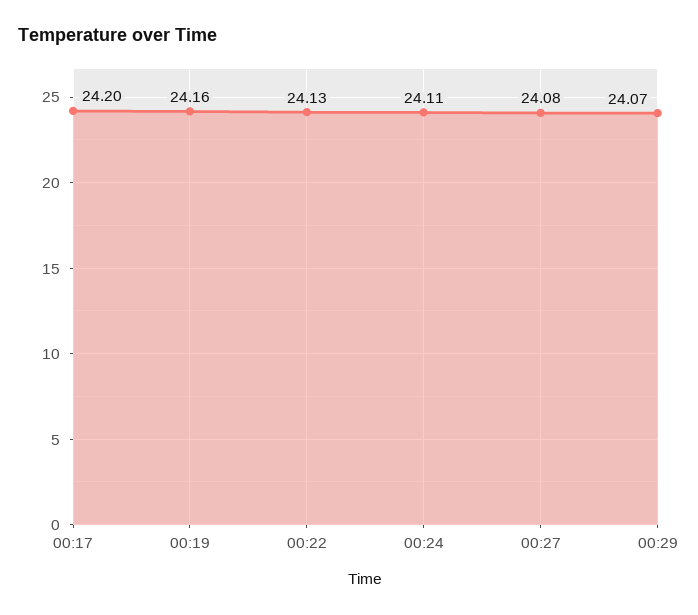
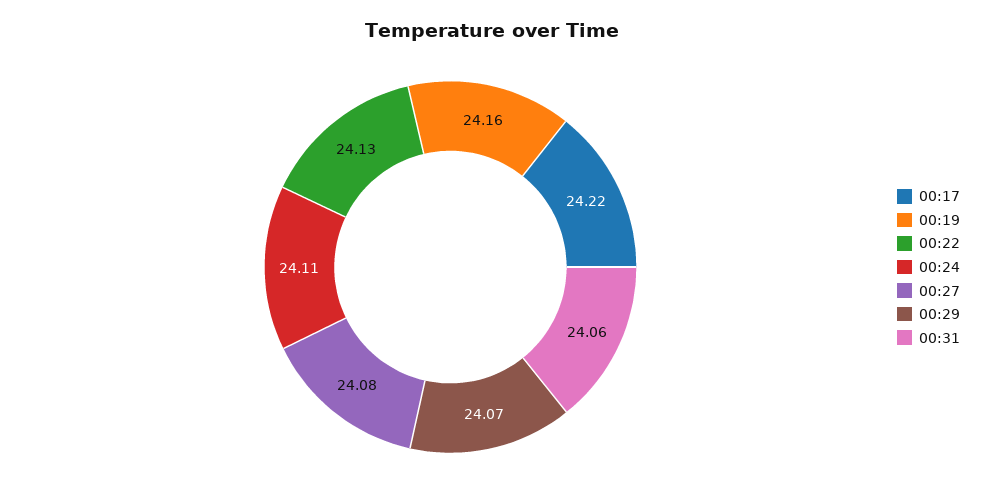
00:17: 24.2 -> 24.22
00:31: none -> 24.06

